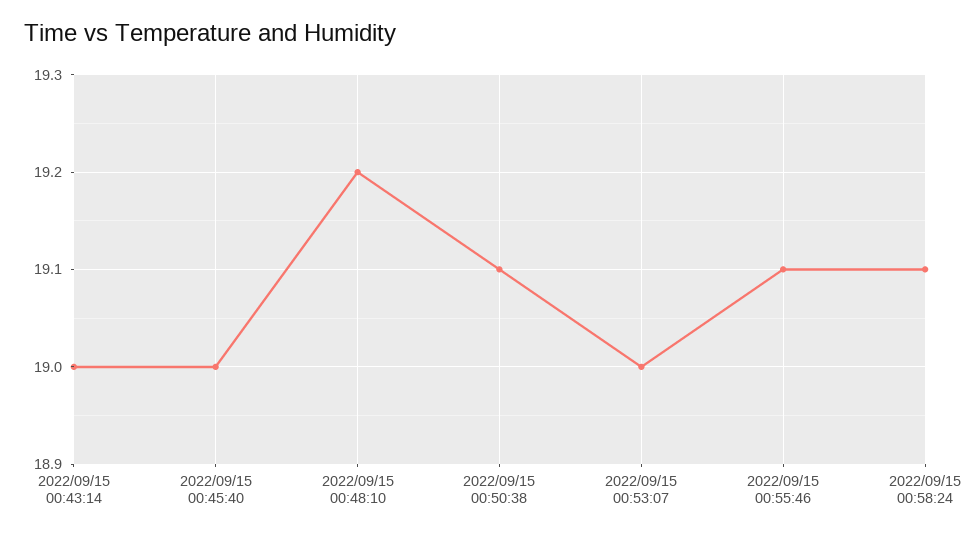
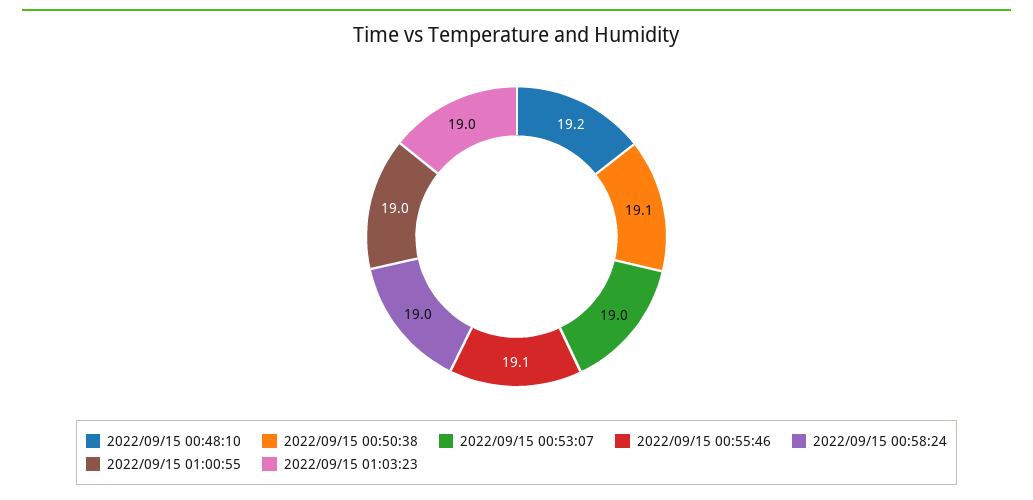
2022/09/15 00:43:14: 19 -> none
2022/09/15 00:45:40: 19 -> none
2022/09/15 00:58:24: 19.1 -> 19
2022/09/15 01:00:55: none -> 19
2022/09/15 01:03:23: none -> 19

